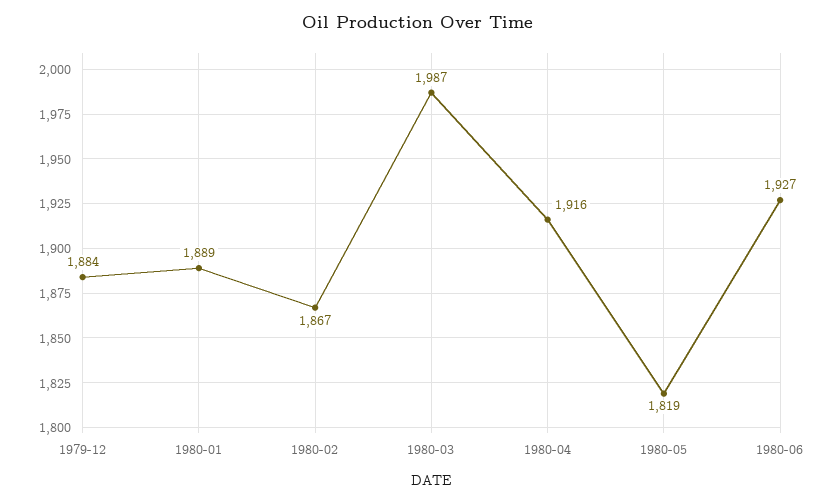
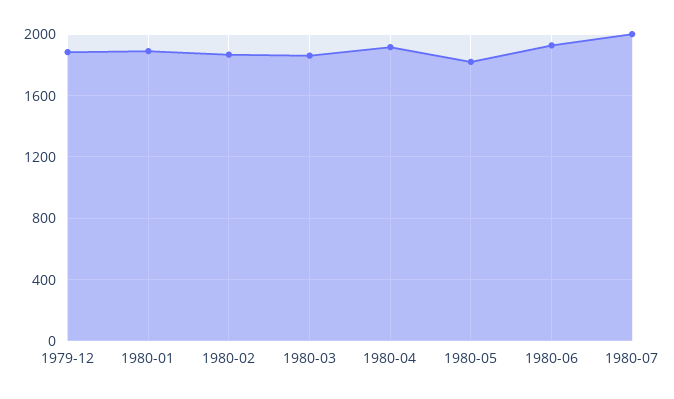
1980-03: 1987 -> 1850
1980-07: none -> 2000

